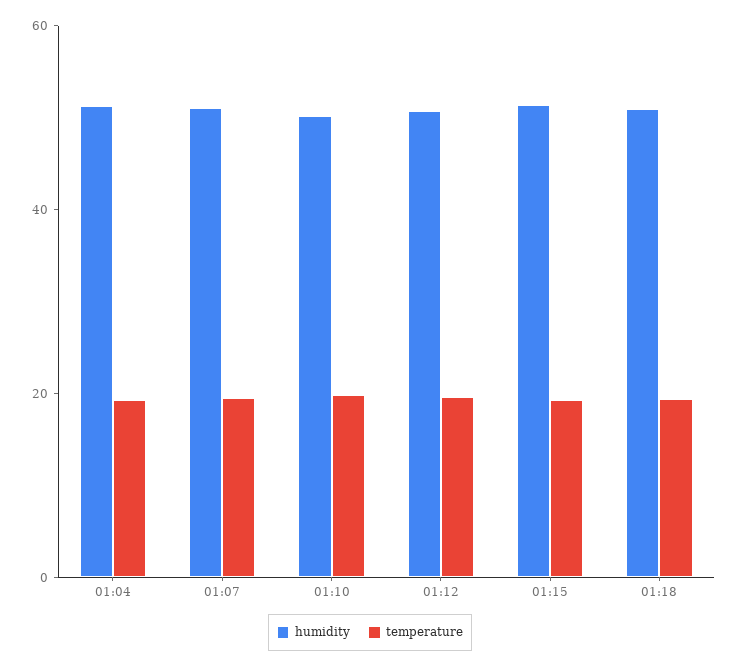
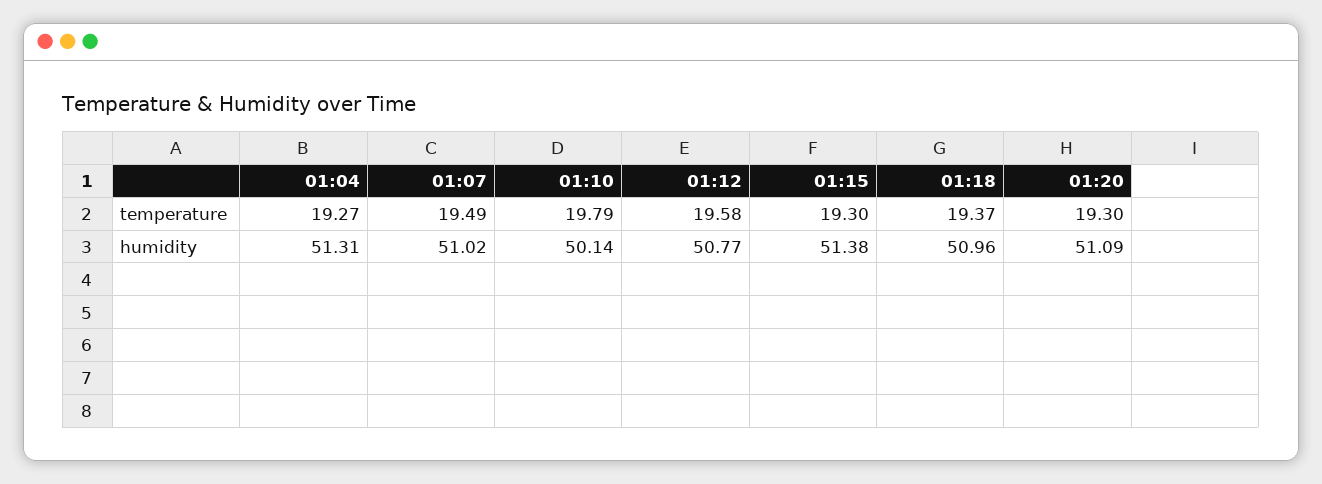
temperature, 01:20: none -> 19.3
humidity, 01:20: none -> 51.09

